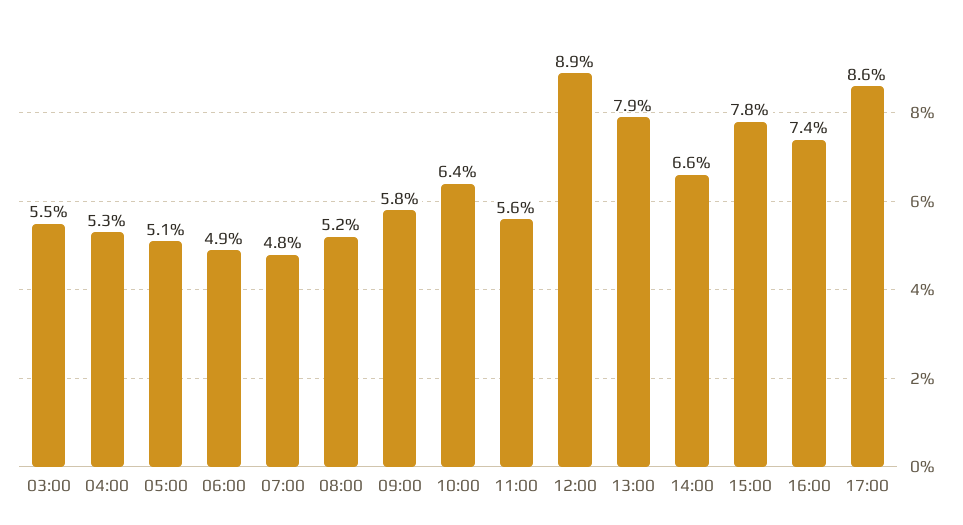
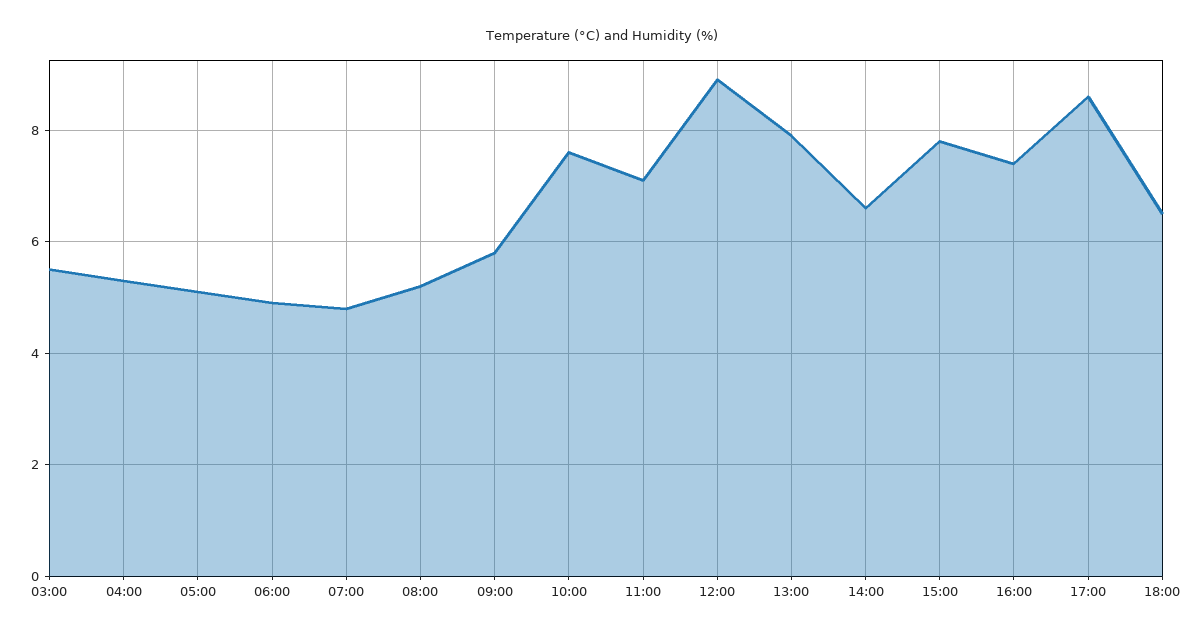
10:00: 6.4 -> 7.5
11:00: 5.6 -> 7
18:00: none -> 6.5

